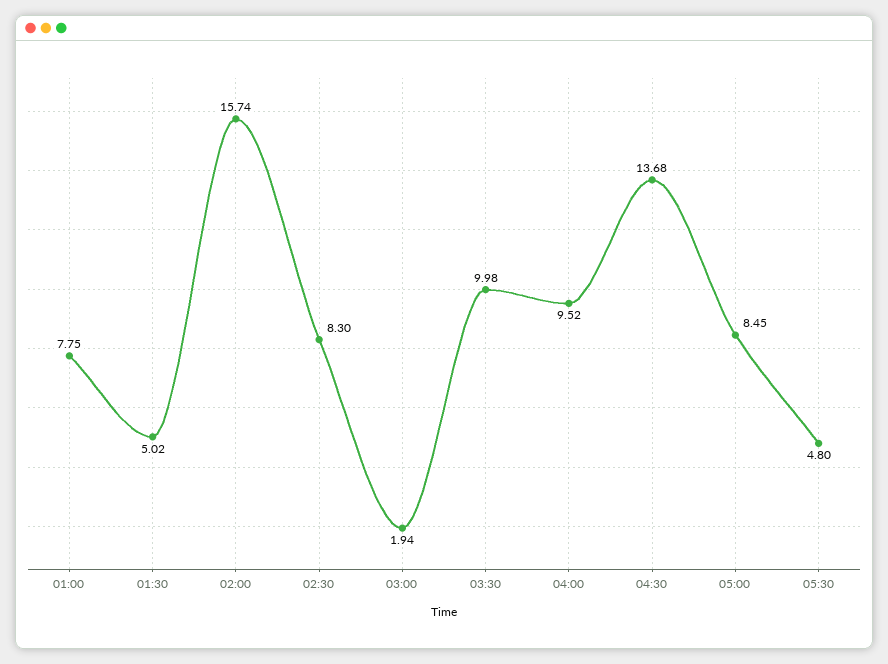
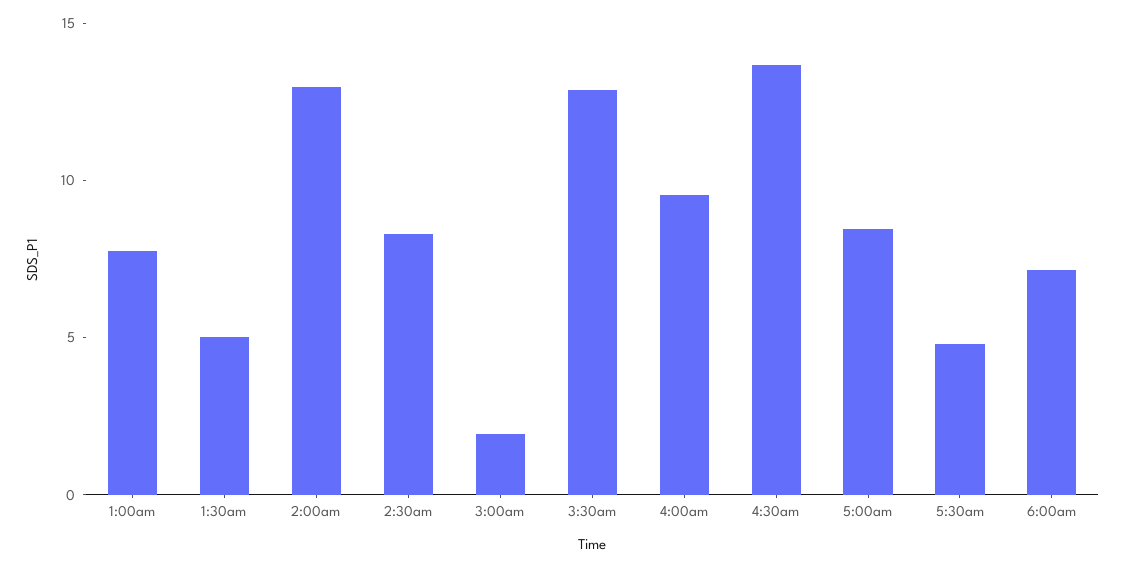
02:00: 15.74 -> 13
03:30: 9.98 -> 13
6:00am: none -> 7

